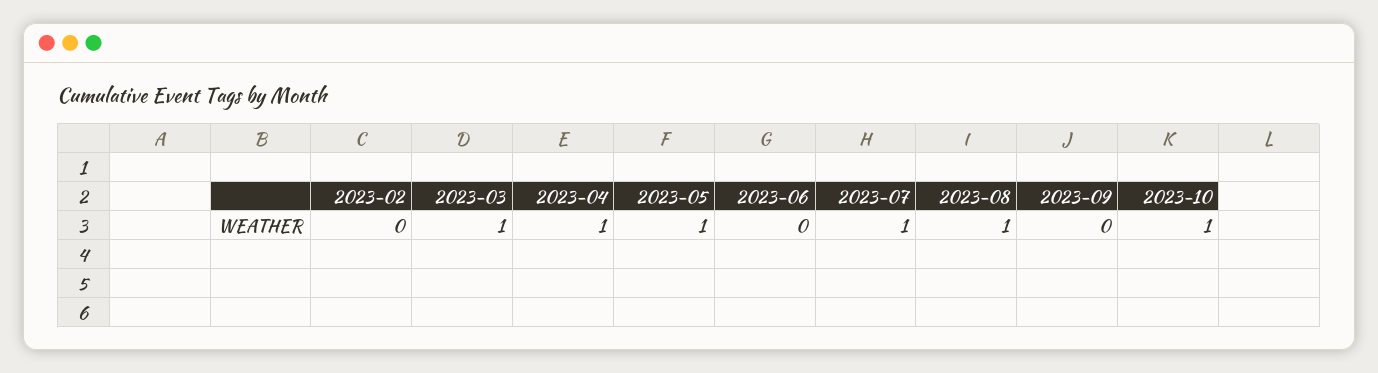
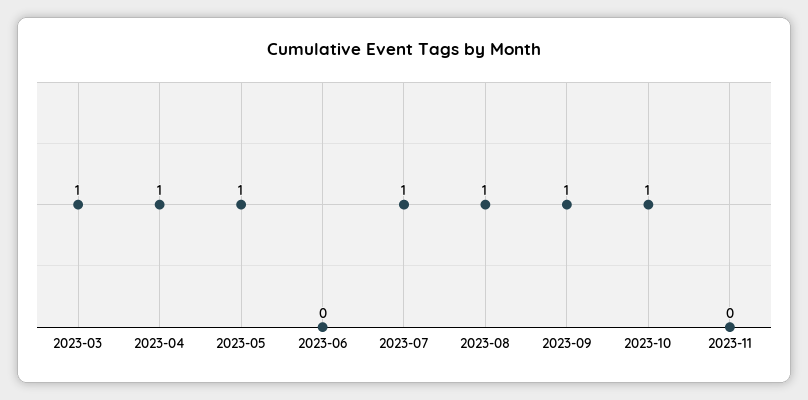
2023-02: 0 -> none
2023-09: 0 -> 1
2023-11: none -> 0

